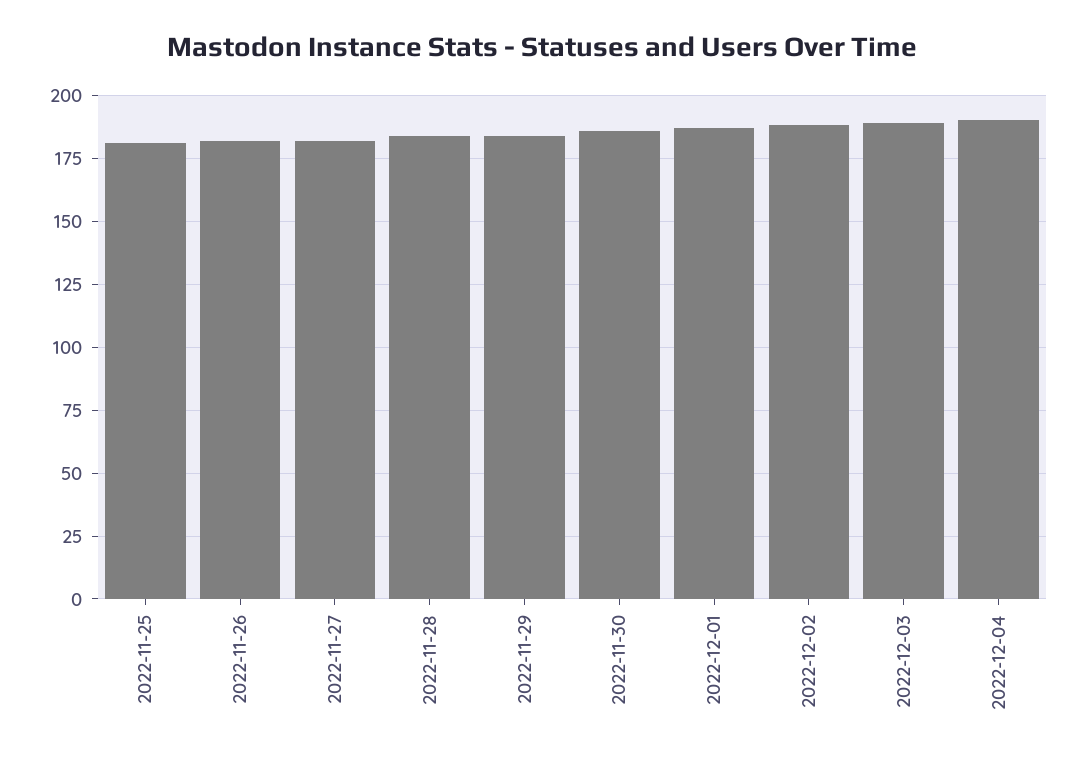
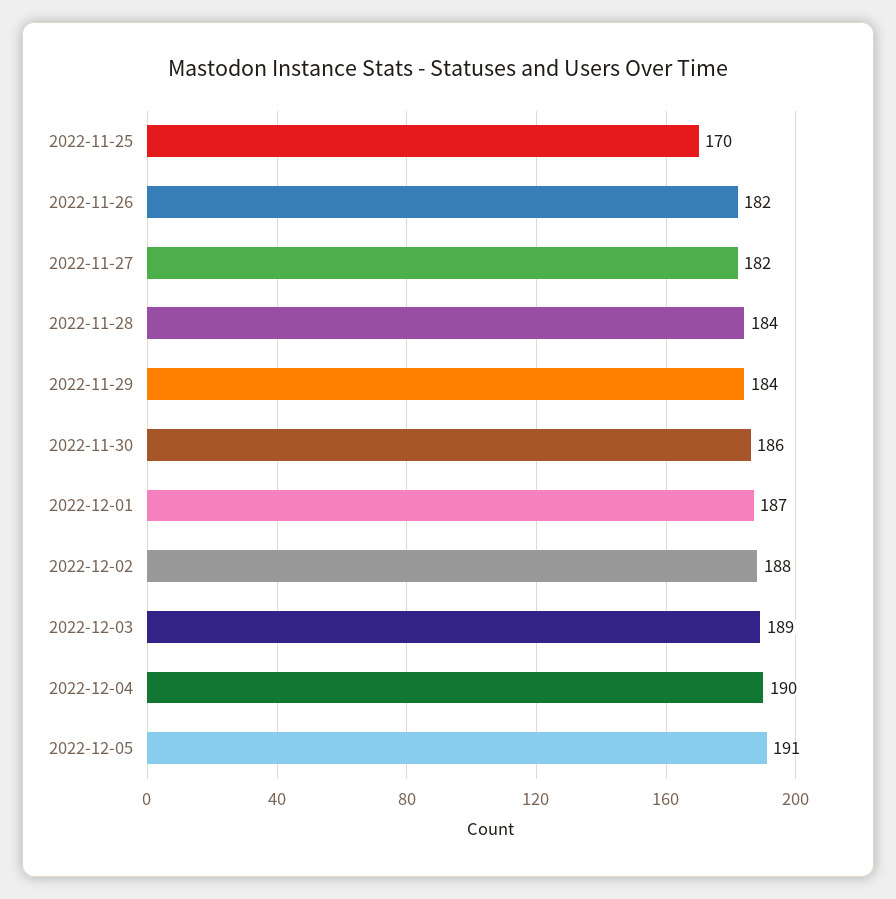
2022-11-25: 180 -> 170
2022-12-05: none -> 191

